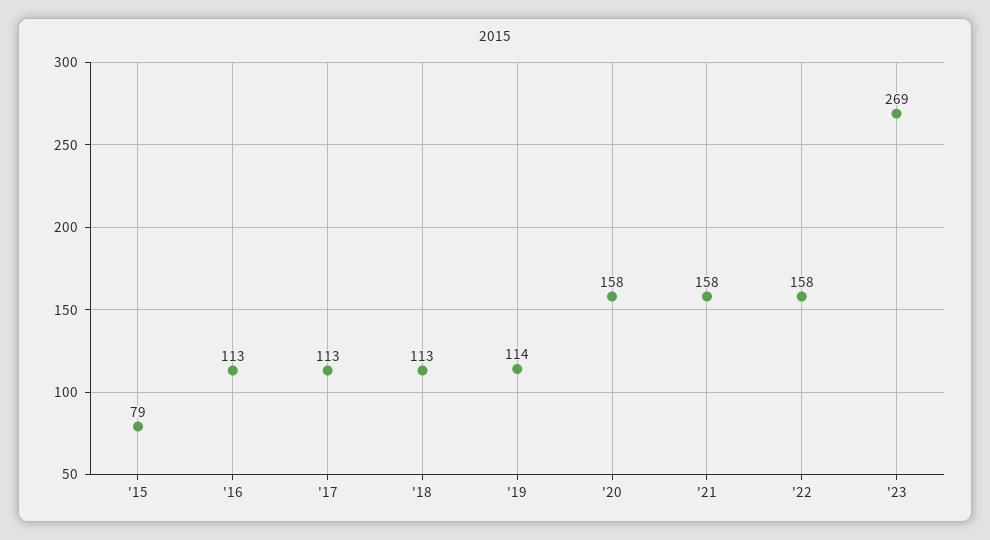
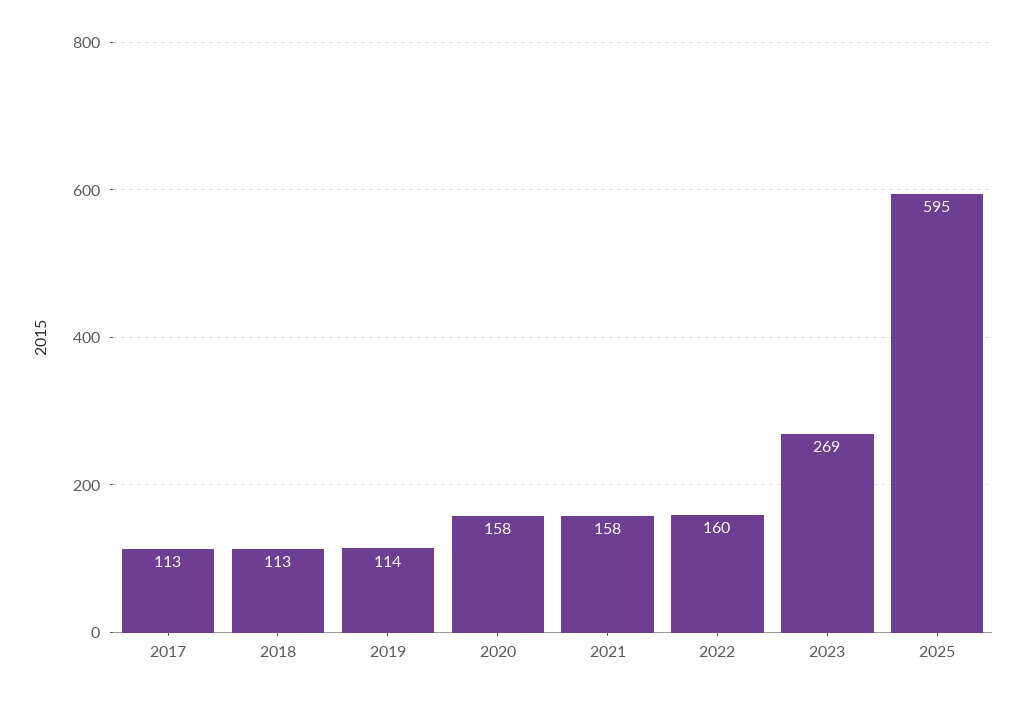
'15: 79 -> none
'16: 113 -> none
'22: 158 -> 160
2025: none -> 595

